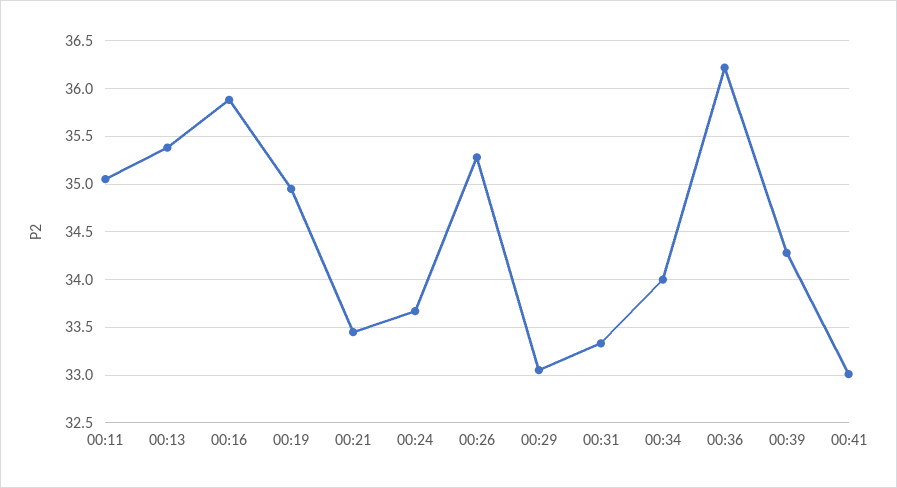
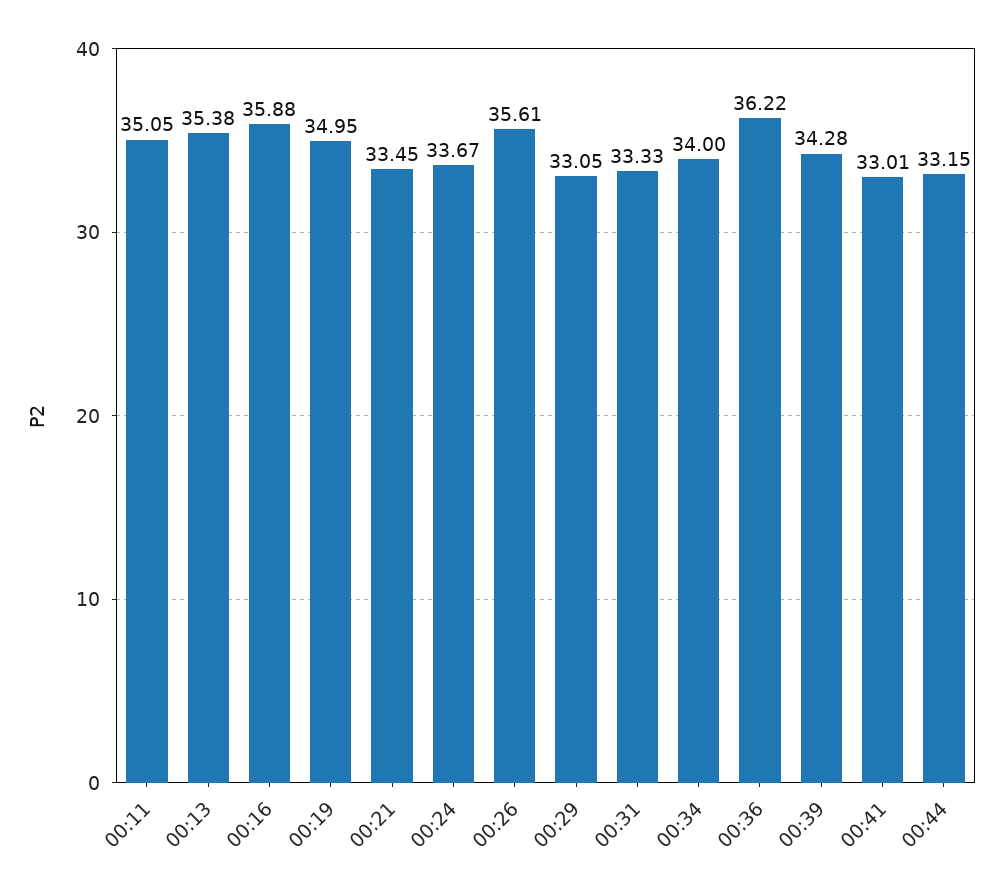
00:26: 35.3 -> 35.61
00:44: none -> 33.15

